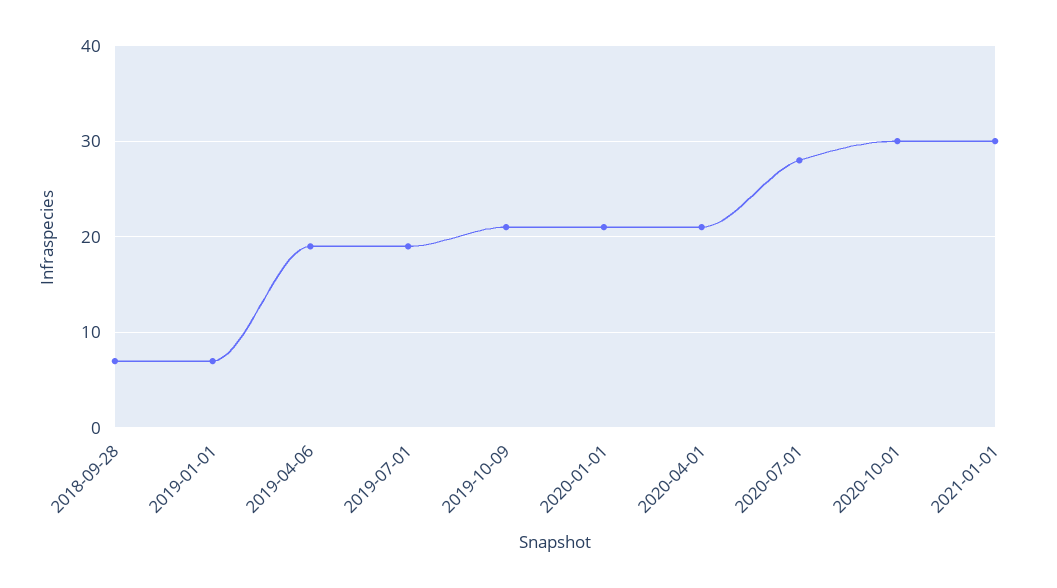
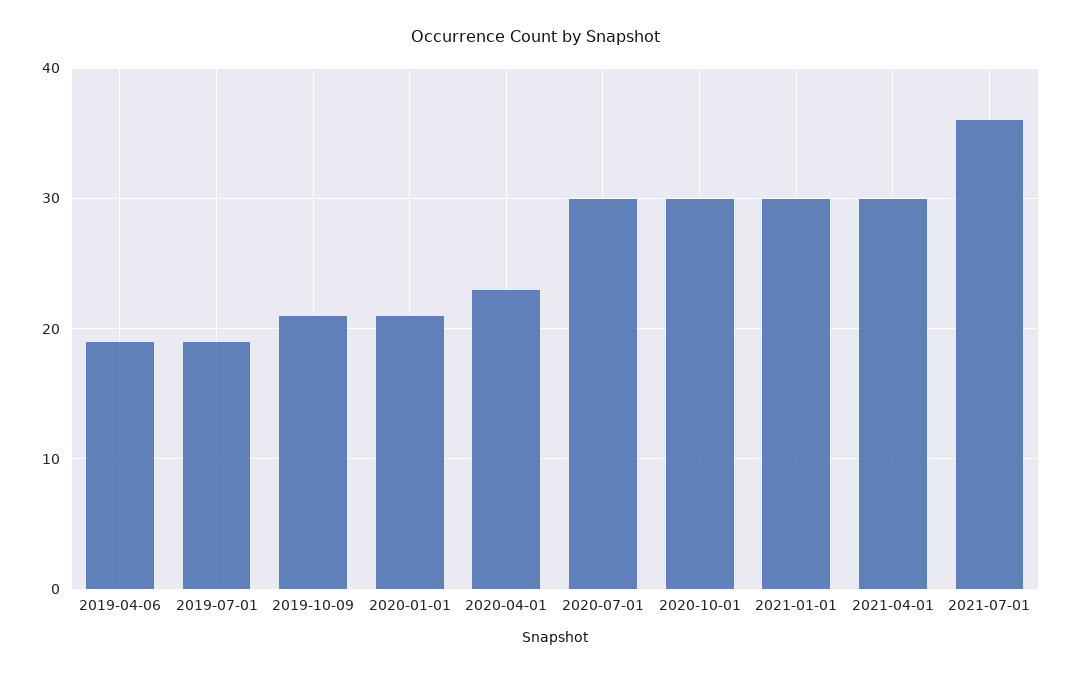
2018-09-28: 7 -> none
2019-01-01: 7 -> none
2020-04-01: 21 -> 23
2020-07-01: 28 -> 30
2021-04-01: none -> 30
2021-07-01: none -> 36

